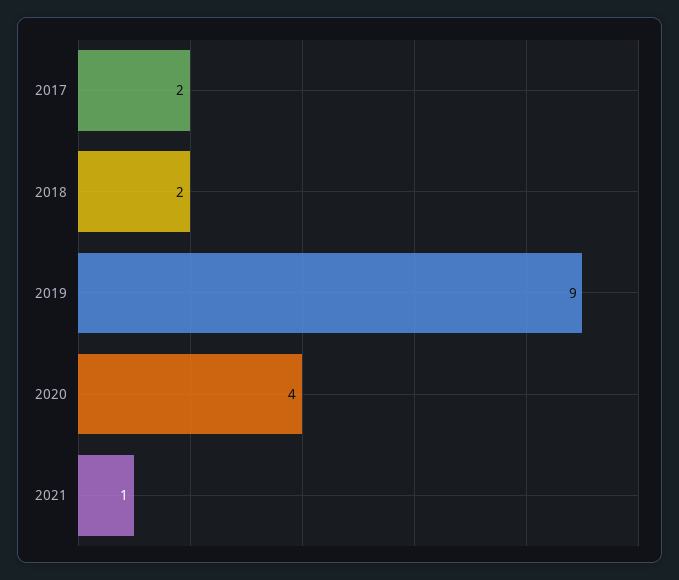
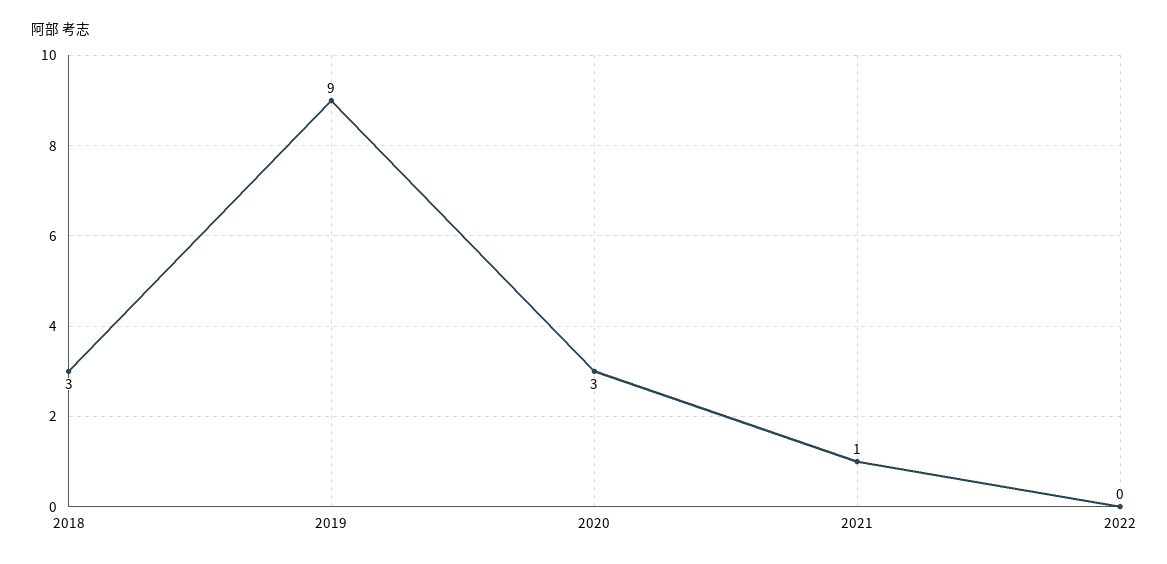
2017: 2 -> none
2018: 2 -> 3
2020: 4 -> 3
2022: none -> 0

